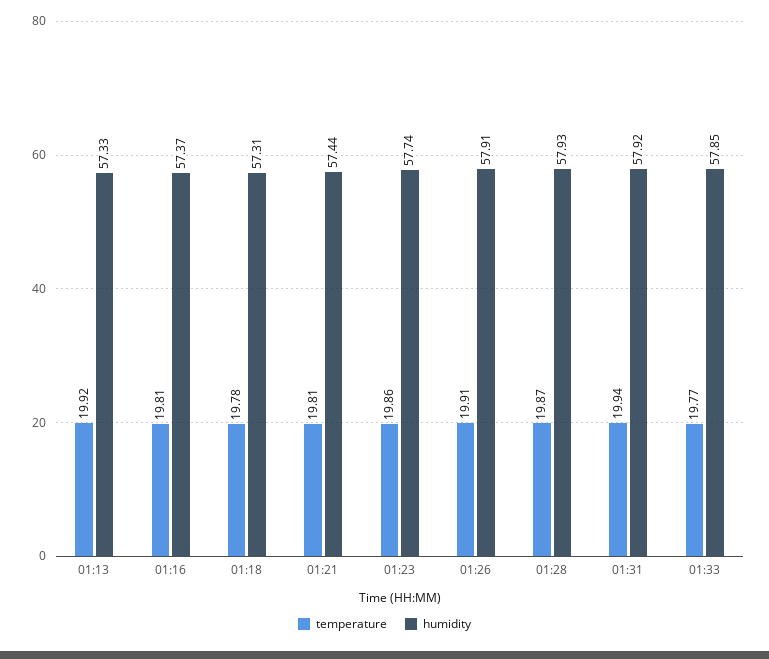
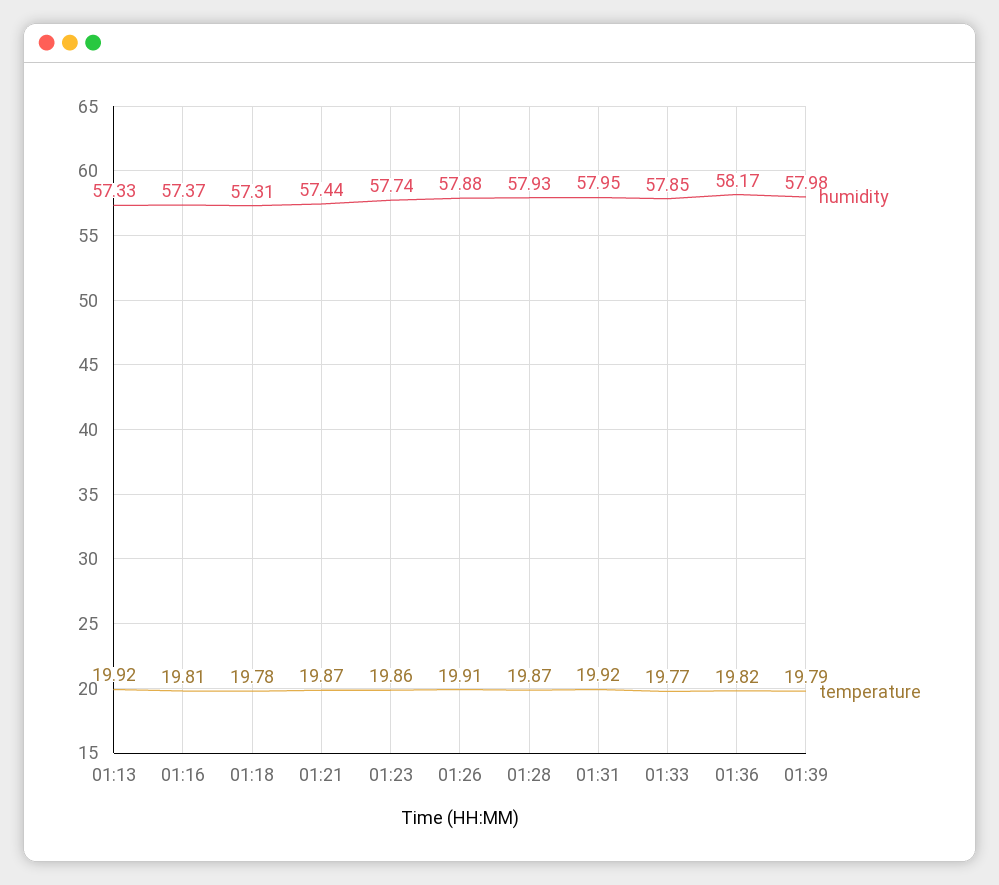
temperature, 01:21: 19.81 -> 19.87
humidity, 01:26: 57.91 -> 57.88
temperature, 01:31: 19.94 -> 19.92
humidity, 01:31: 57.92 -> 57.95
humidity, 01:36: none -> 58.17
temperature, 01:36: none -> 19.82
humidity, 01:39: none -> 57.98
temperature, 01:39: none -> 19.79

